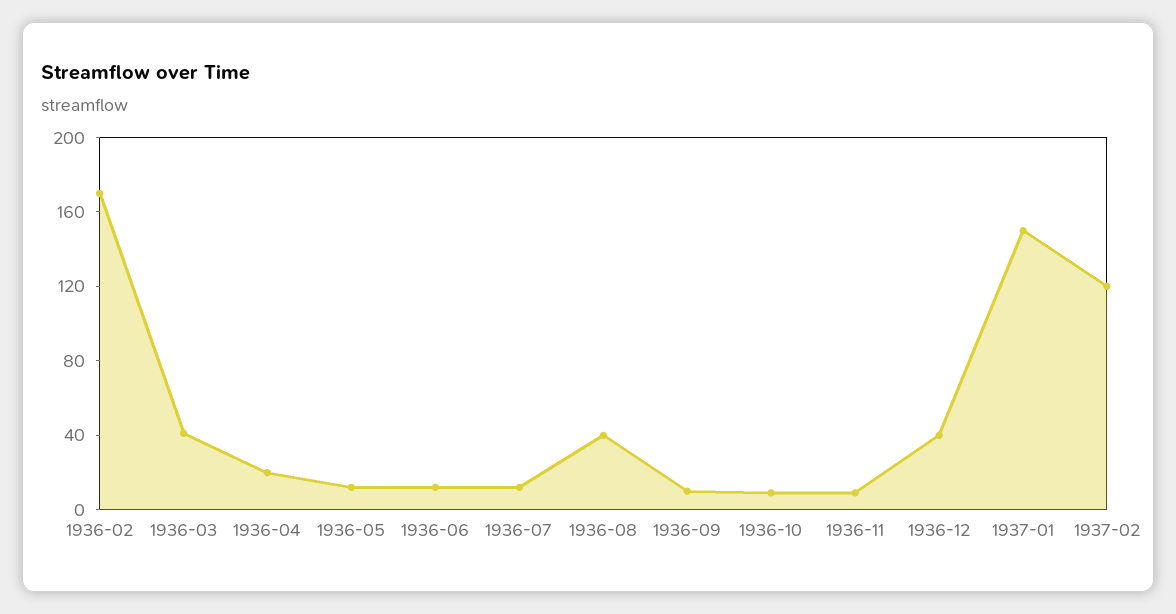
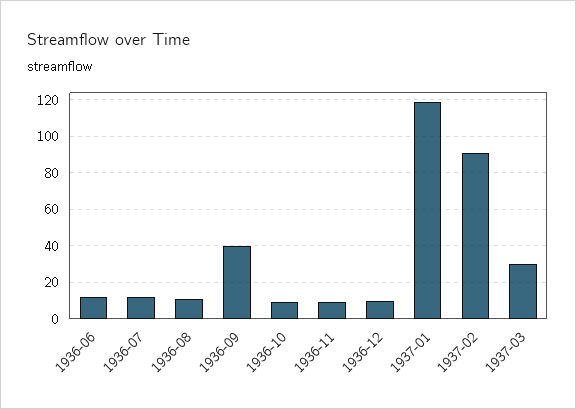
1936-02: 170 -> none
1936-03: 40 -> none
1936-04: 20 -> none
1936-05: 10 -> none
1936-08: 40 -> 10
1936-09: 10 -> 40
1936-12: 40 -> 10
1937-01: 150 -> 120
1937-02: 120 -> 90
1937-03: none -> 30

